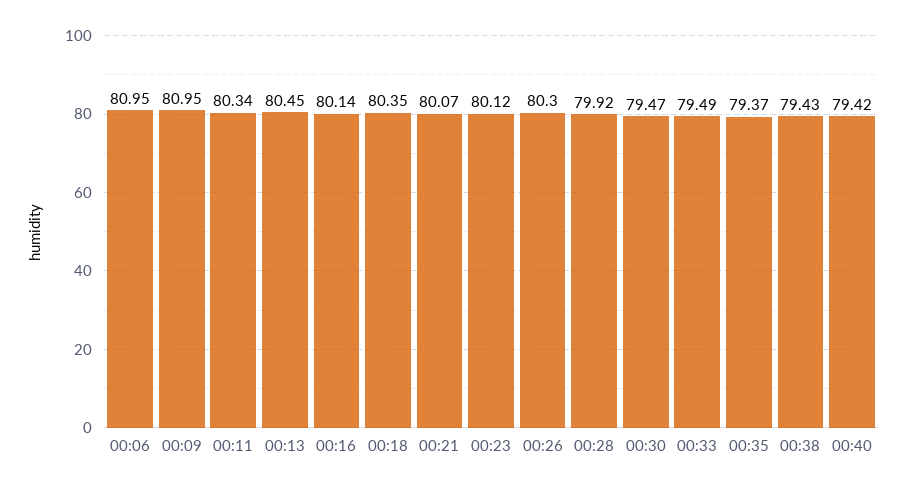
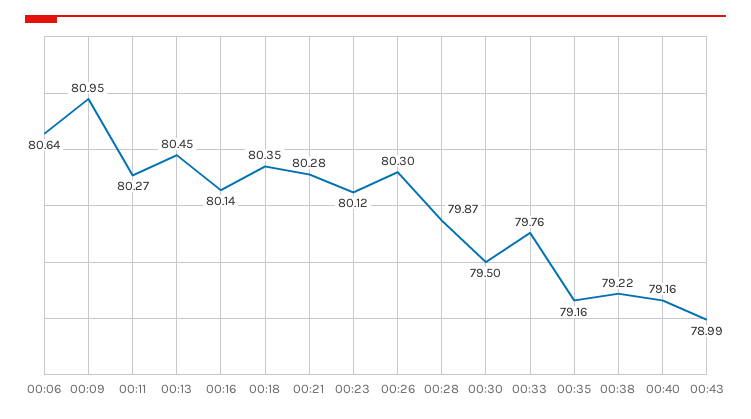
00:06: 80.95 -> 80.64
00:11: 80.34 -> 80.27
00:21: 80.07 -> 80.28
00:28: 79.92 -> 79.87
00:30: 79.47 -> 79.5
00:33: 79.49 -> 79.76
00:35: 79.37 -> 79.16
00:38: 79.43 -> 79.22
00:40: 79.42 -> 79.16
00:43: none -> 78.99

